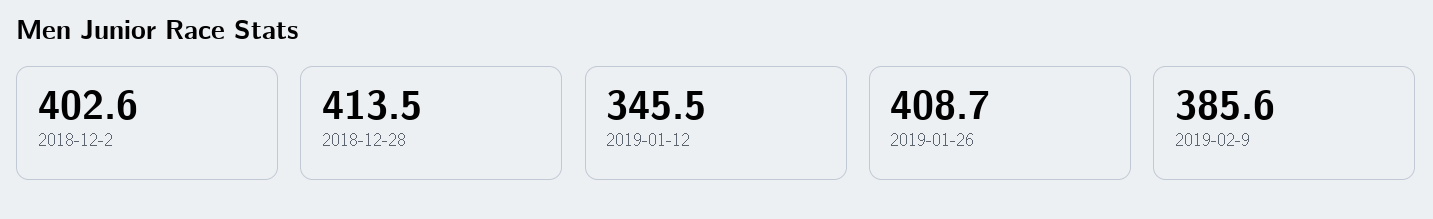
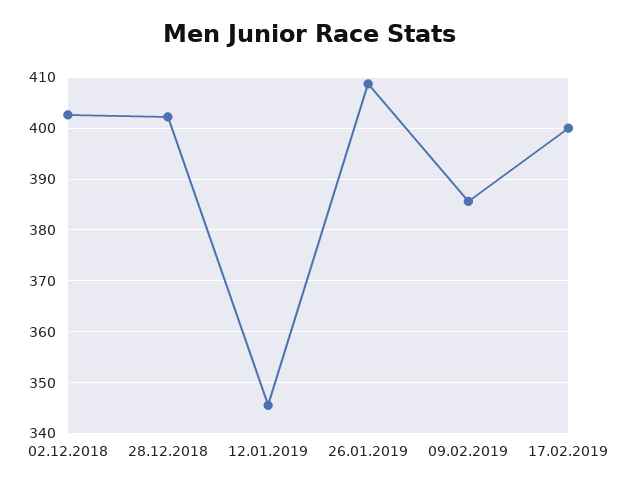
2018-12-28: 413.5 -> 402
17.02.2019: none -> 400

